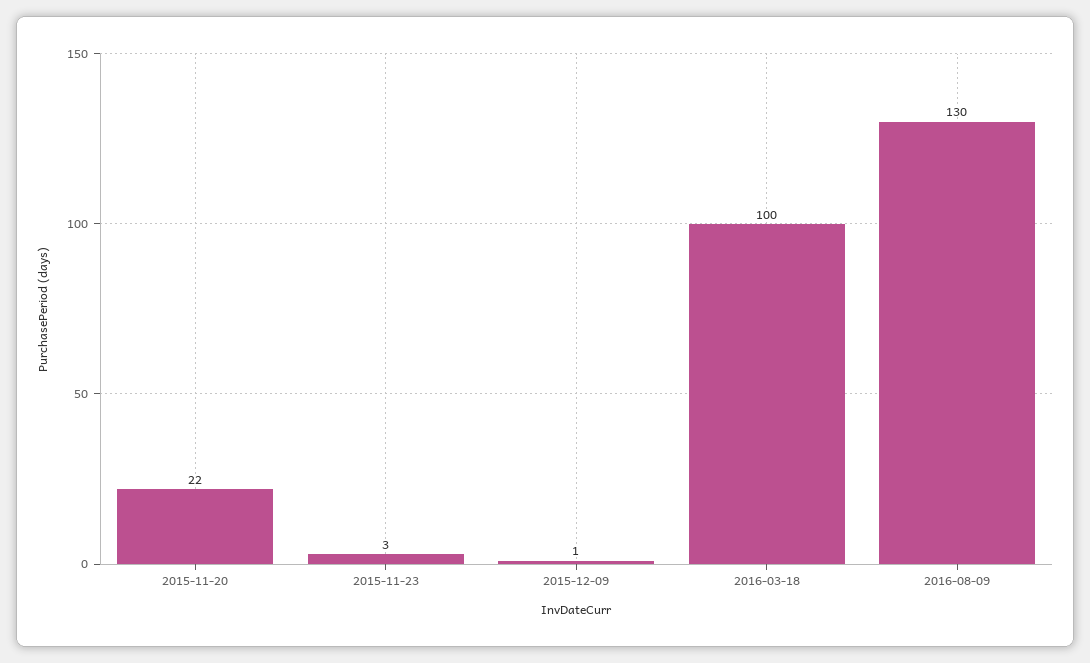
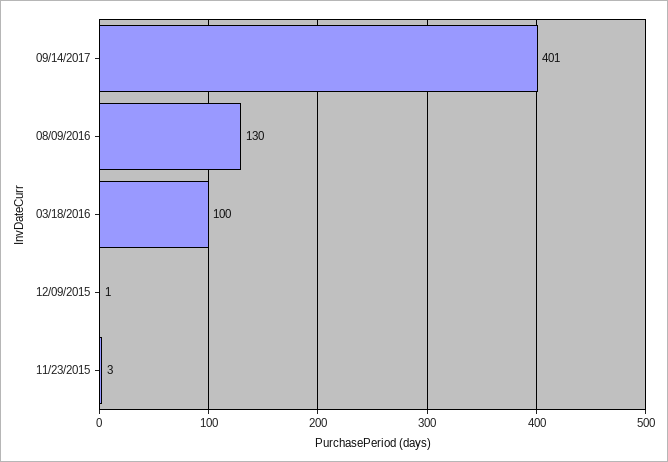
2015-11-20: 22 -> none
09/14/2017: none -> 401

